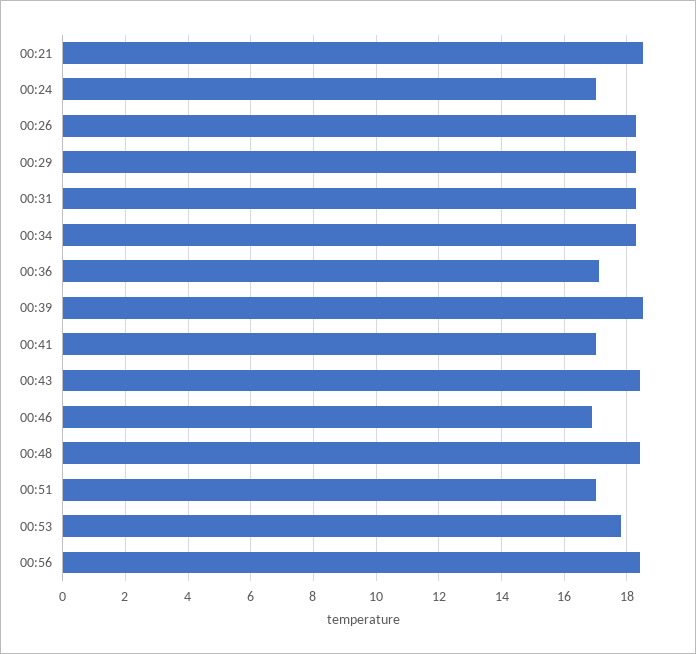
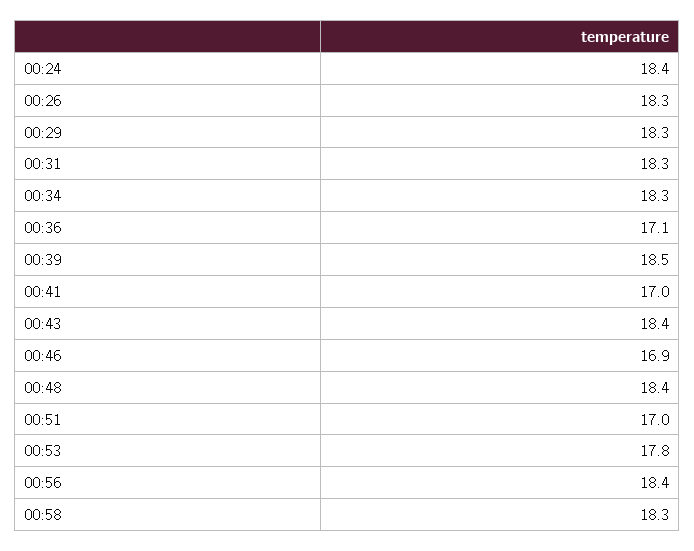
00:21: 18.5 -> none
00:24: 17 -> 18.4
00:58: none -> 18.3

